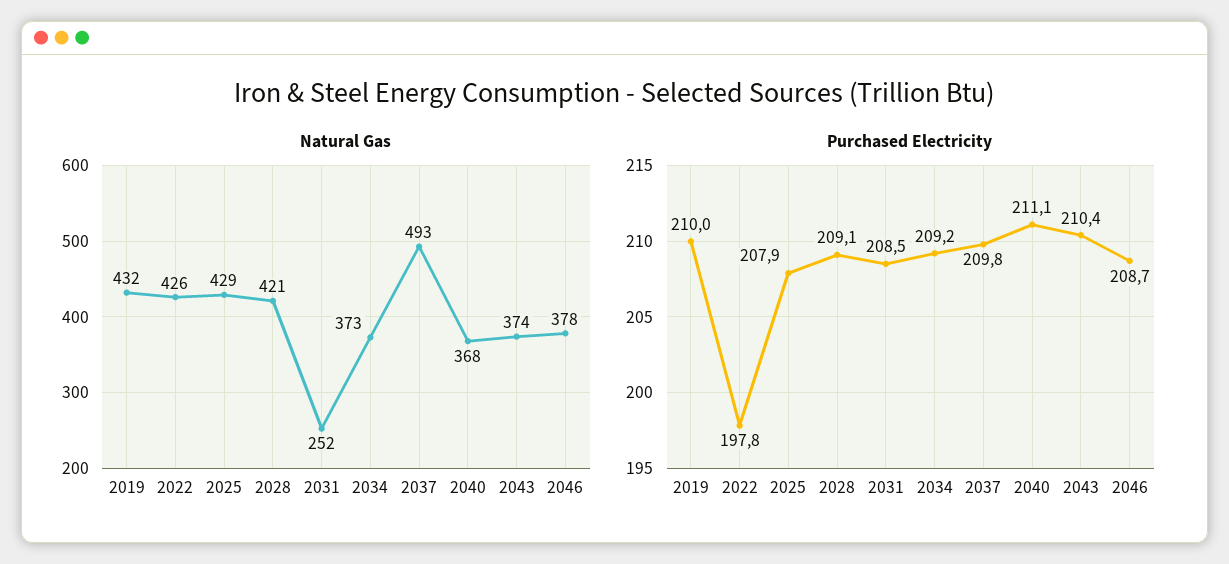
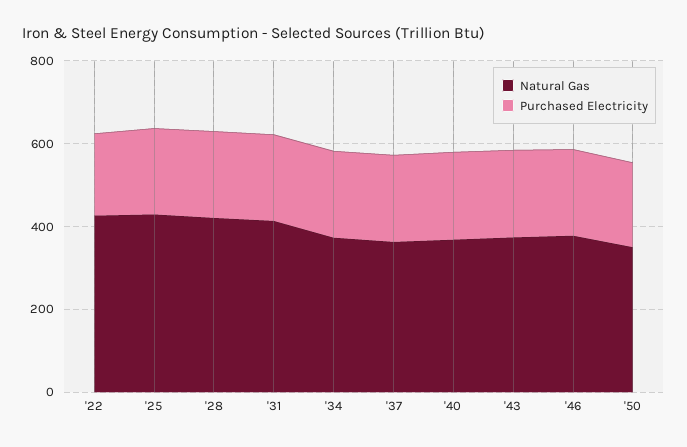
Natural Gas, 2019: 432 -> none
Natural Gas, 2031: 252 -> 400
Natural Gas, 2037: 493 -> 350
Purchased Electricity, 2019: 210 -> none
Natural Gas, '50: none -> 350
Purchased Electricity, '50: none -> 200

